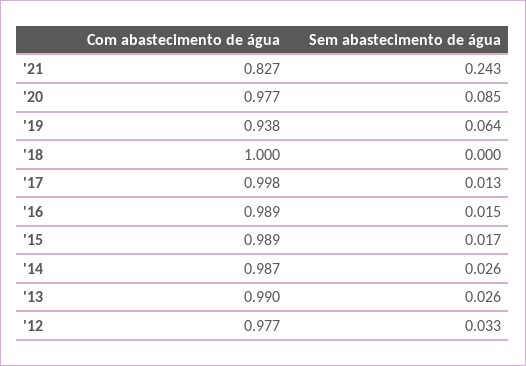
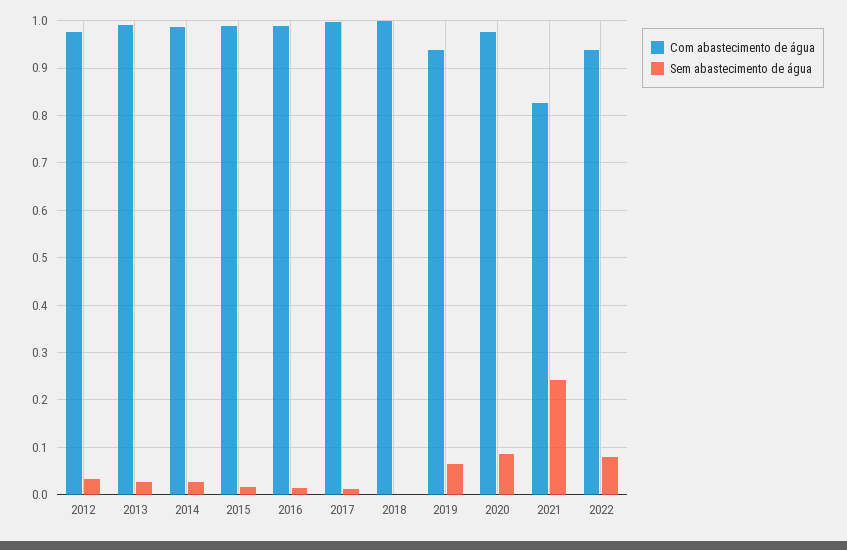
Com abastecimento de água, 2022: none -> 0.94
Sem abastecimento de água, 2022: none -> 0.08

